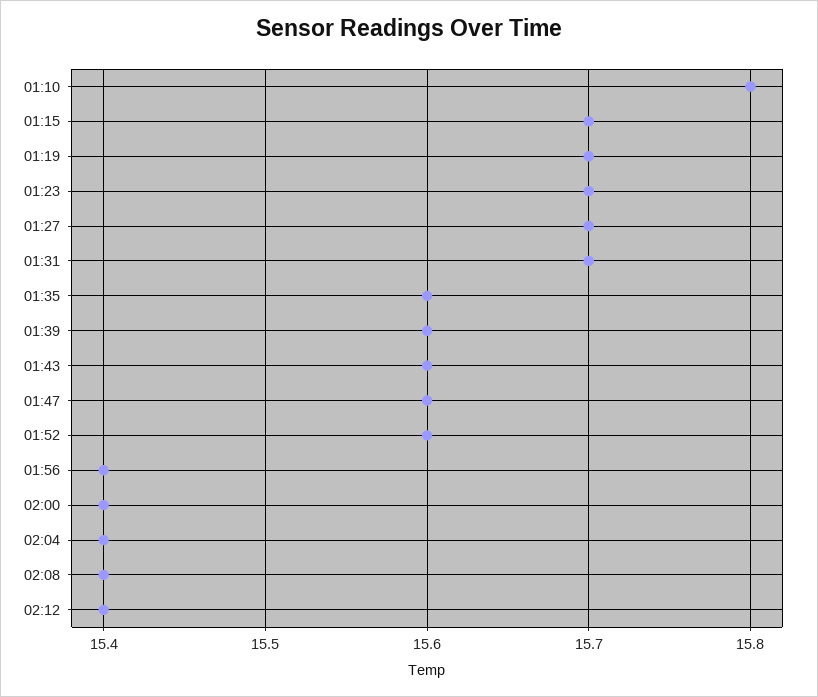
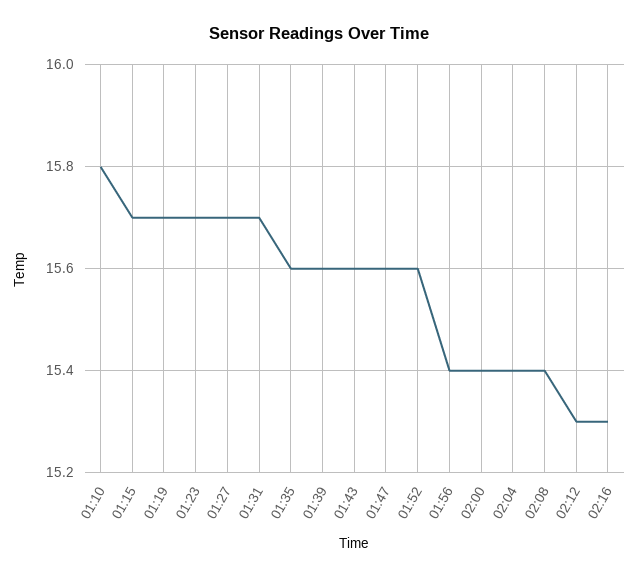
02:12: 15.4 -> 15.3
02:16: none -> 15.3

